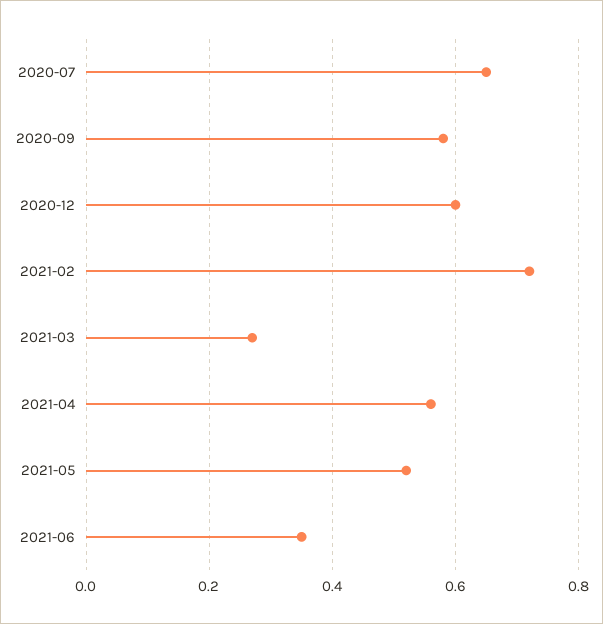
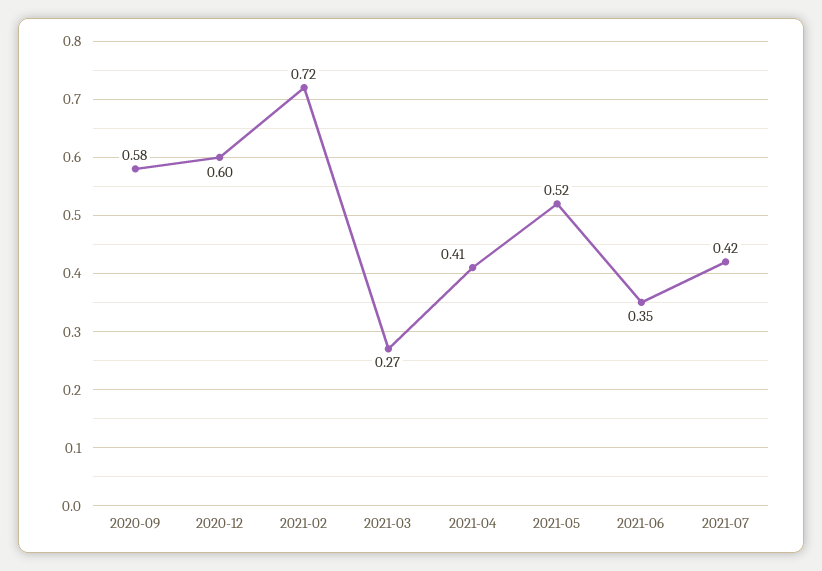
2020-07: 0.65 -> none
2021-04: 0.55 -> 0.41
2021-07: none -> 0.42

